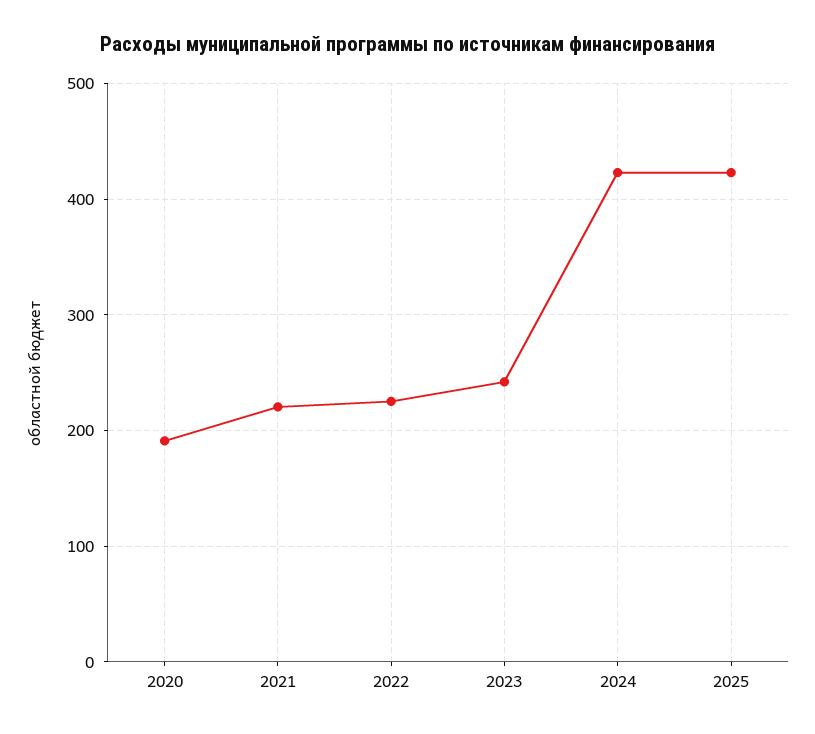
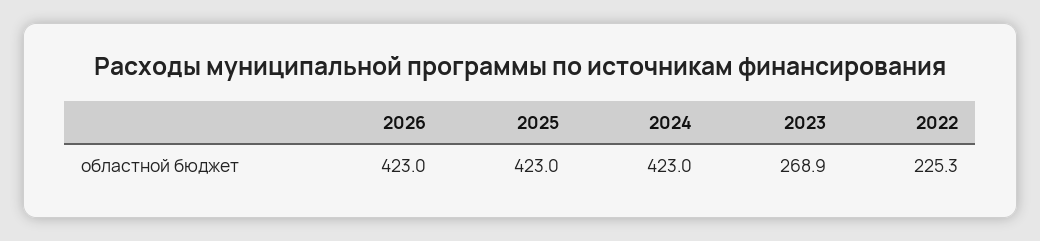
2020: 190 -> none
2021: 220 -> none
2023: 240 -> 268.9
2026: none -> 423

